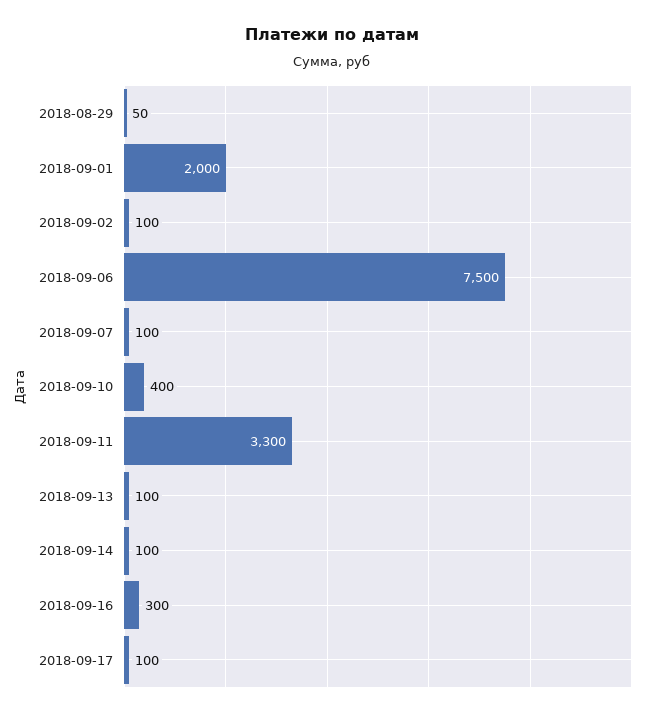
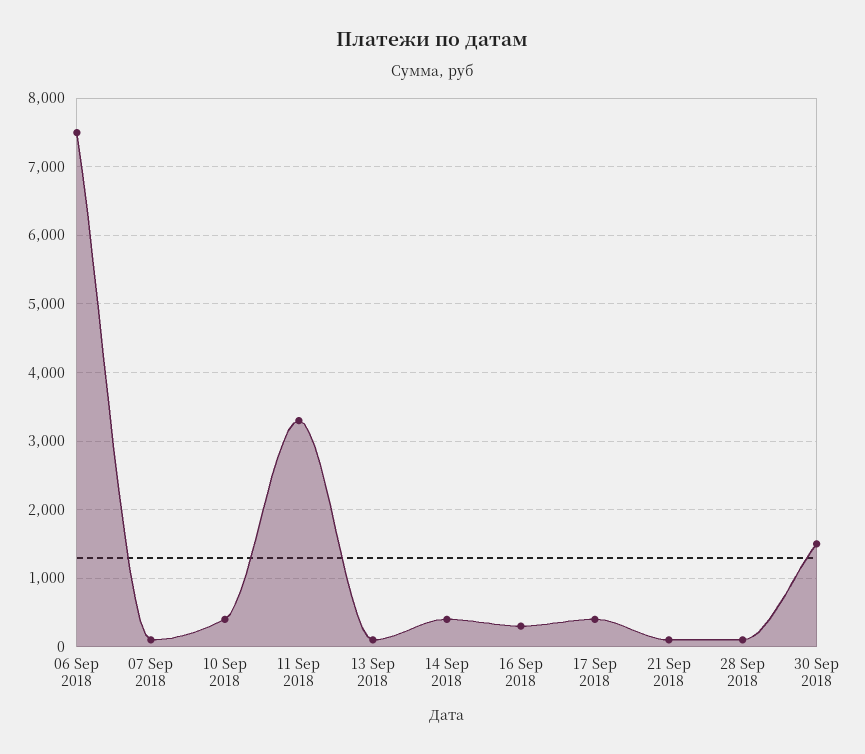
2018-08-29: 50 -> none
2018-09-01: 2000 -> none
2018-09-02: 100 -> none
2018-09-14: 100 -> 400
2018-09-17: 100 -> 400
21 Sep 2018: none -> 100
28 Sep 2018: none -> 100
30 Sep 2018: none -> 1500

